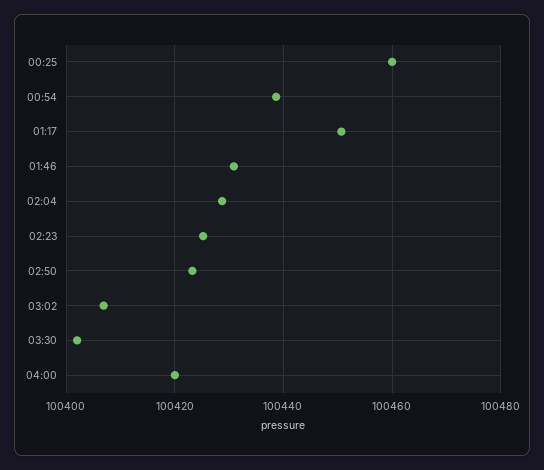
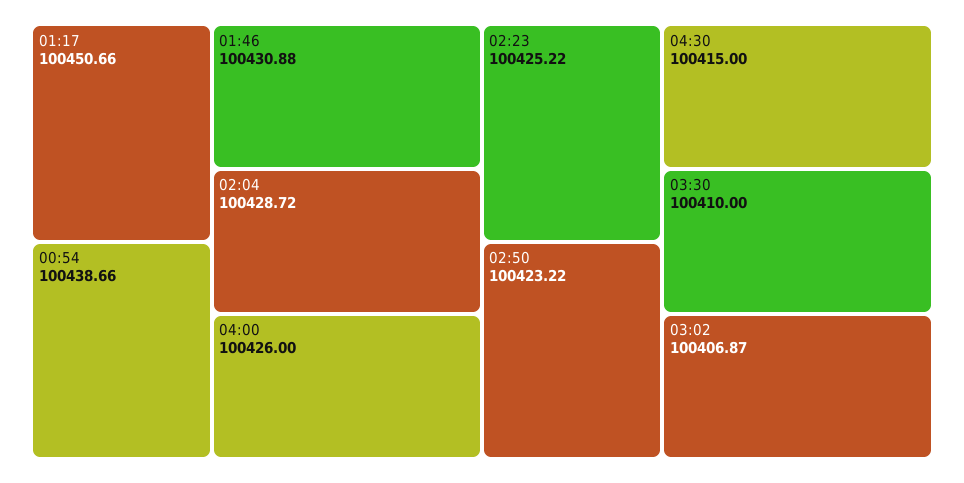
00:25: 100460 -> none
03:30: 100402 -> 100410
04:00: 100420 -> 100426
04:30: none -> 100415

